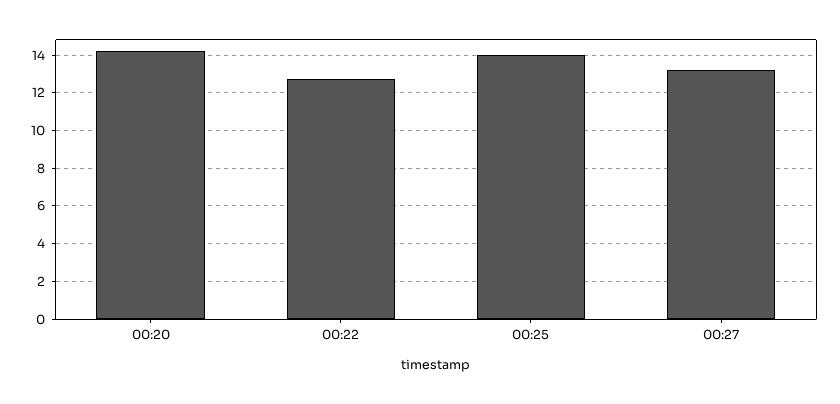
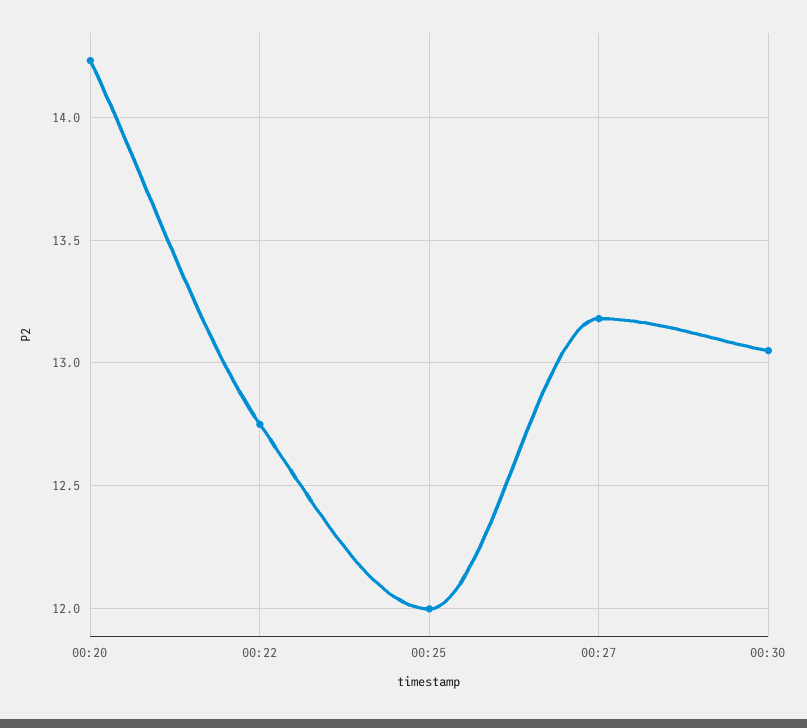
00:25: 14 -> 12
00:30: none -> 13.05

